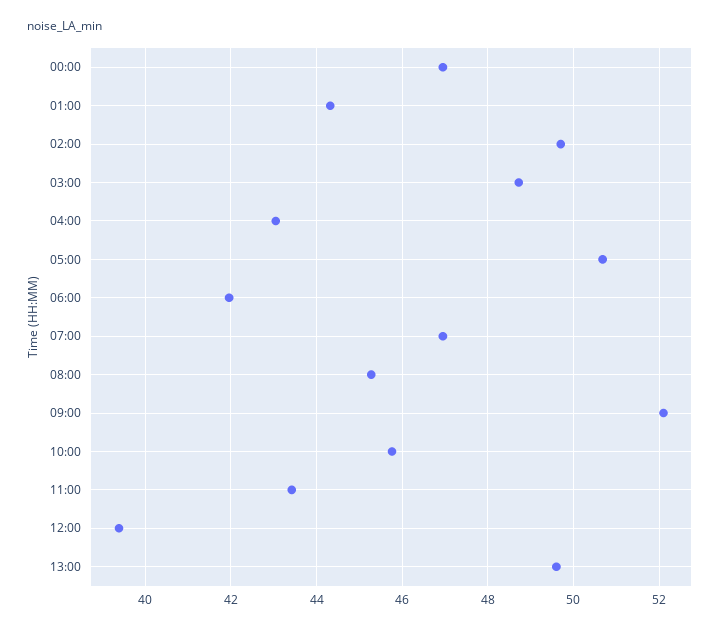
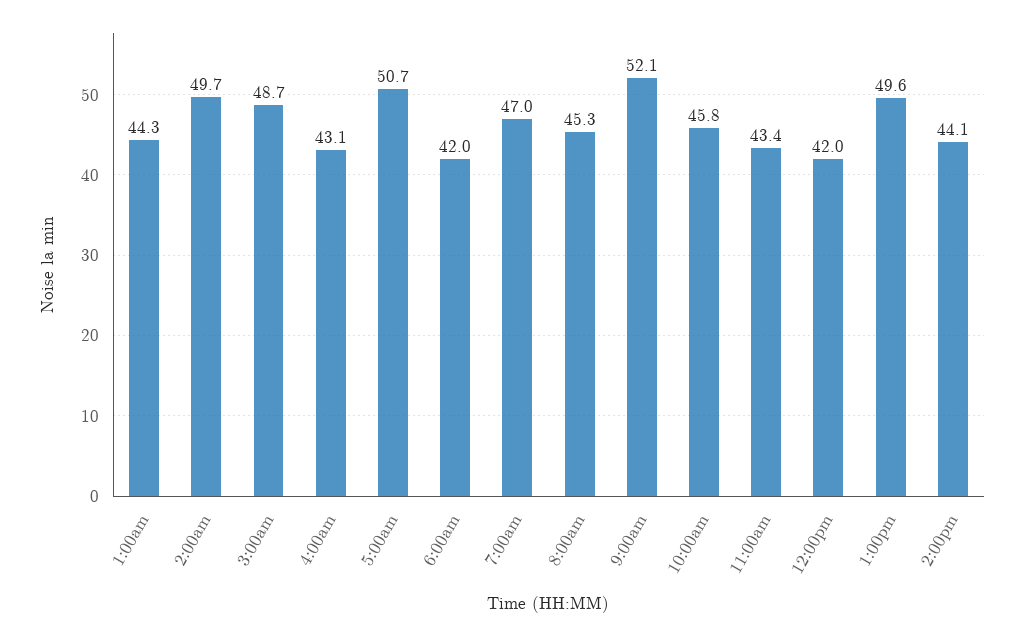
00:00: 47 -> none
12:00: 39.4 -> 42
2:00pm: none -> 44.1

